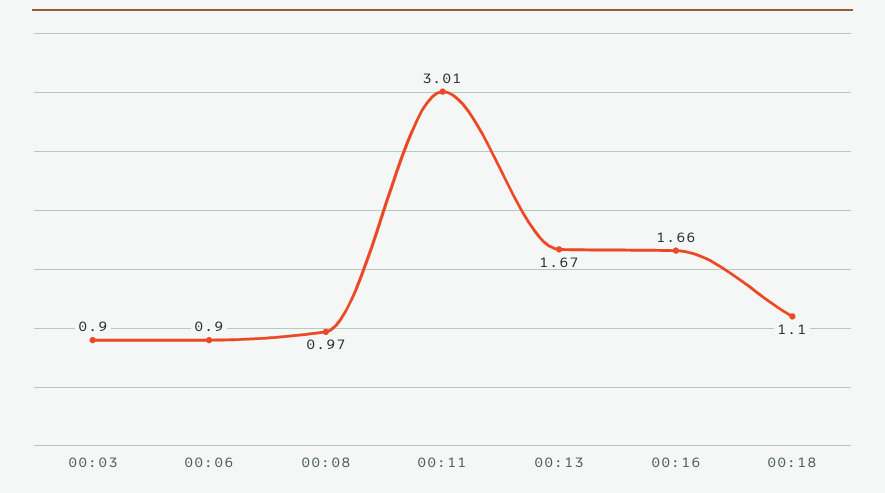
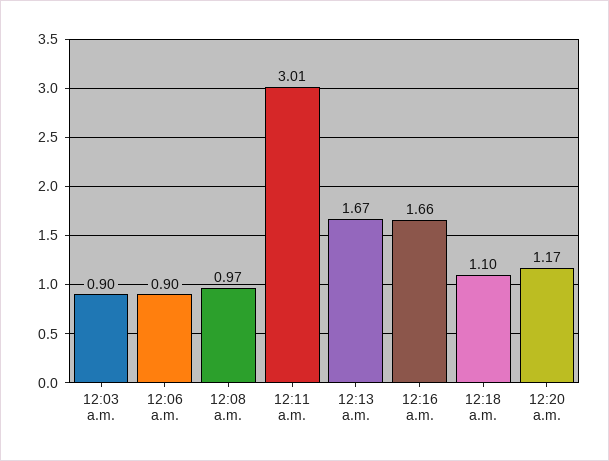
12:20 a.m.: none -> 1.17

